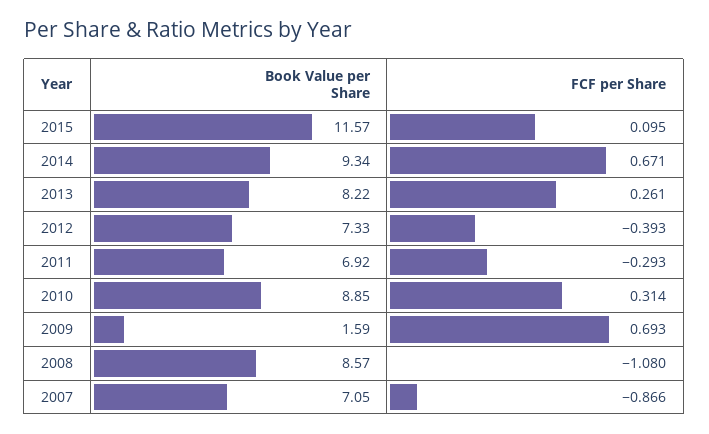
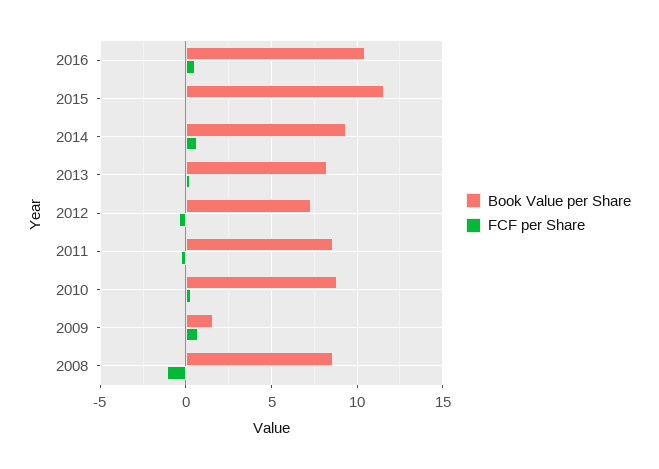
Book Value per Share, 2011: 6.92 -> 8.5
Book Value per Share, 2007: 7.05 -> none
FCF per Share, 2007: -0.866 -> none
Book Value per Share, 2016: none -> 10.5
FCF per Share, 2016: none -> 0.5

